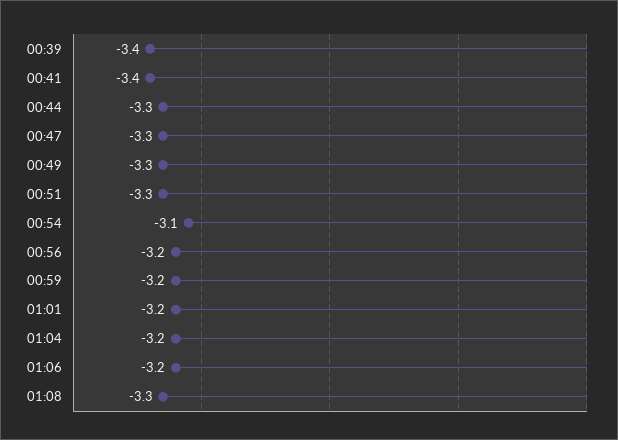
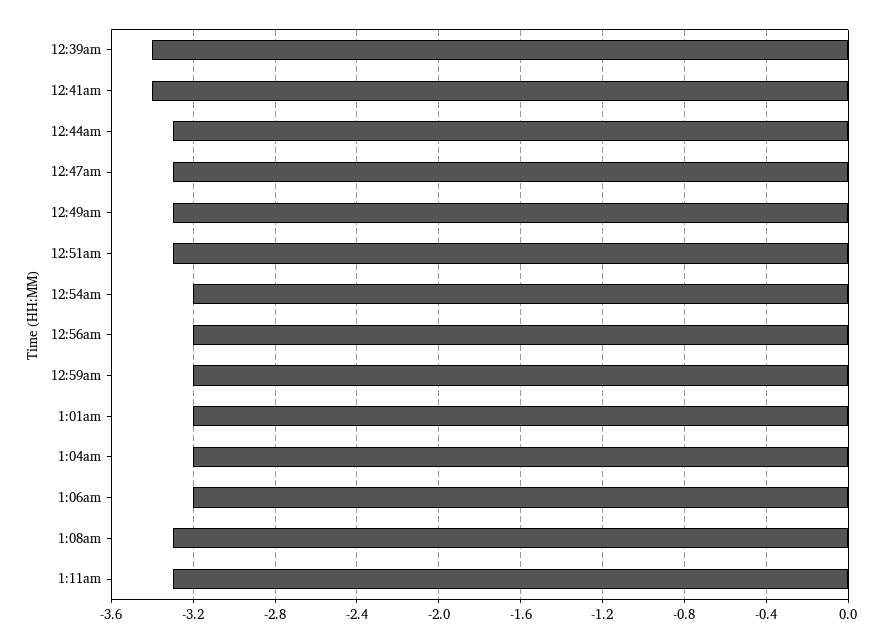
00:54: -3.1 -> -3.2
1:11am: none -> -3.3

